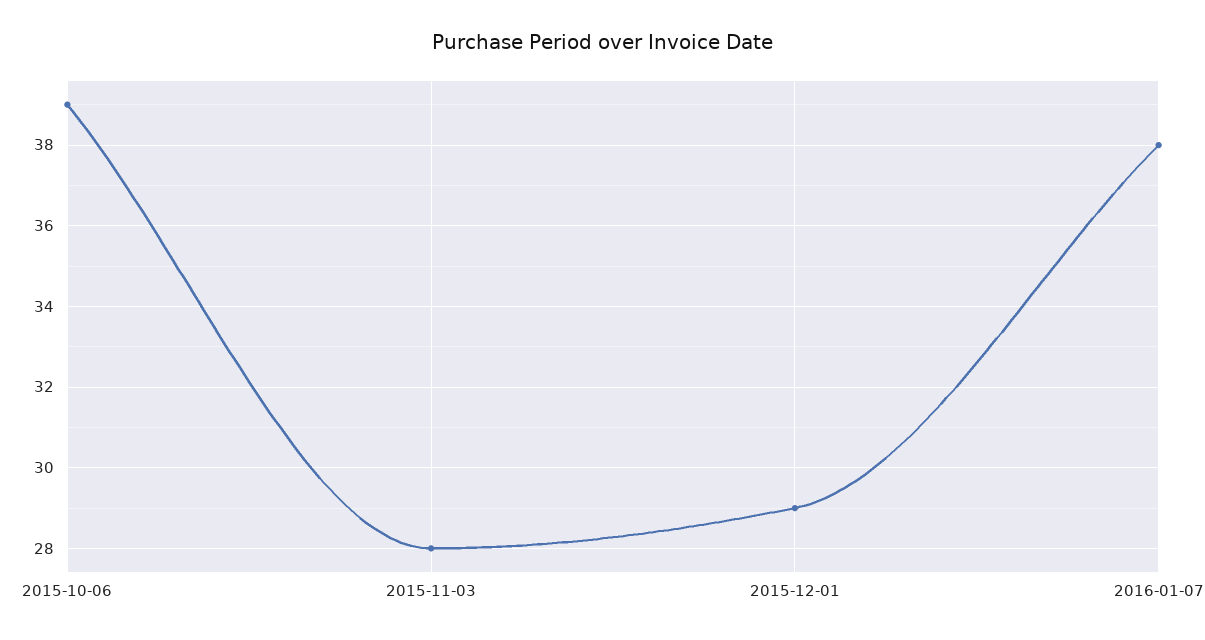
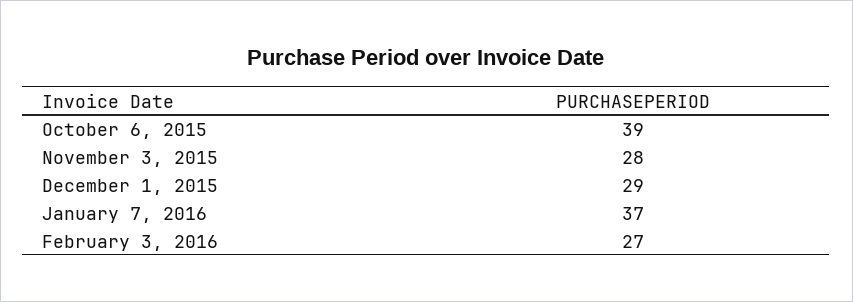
2016-01-07: 38 -> 37
February 3, 2016: none -> 27

